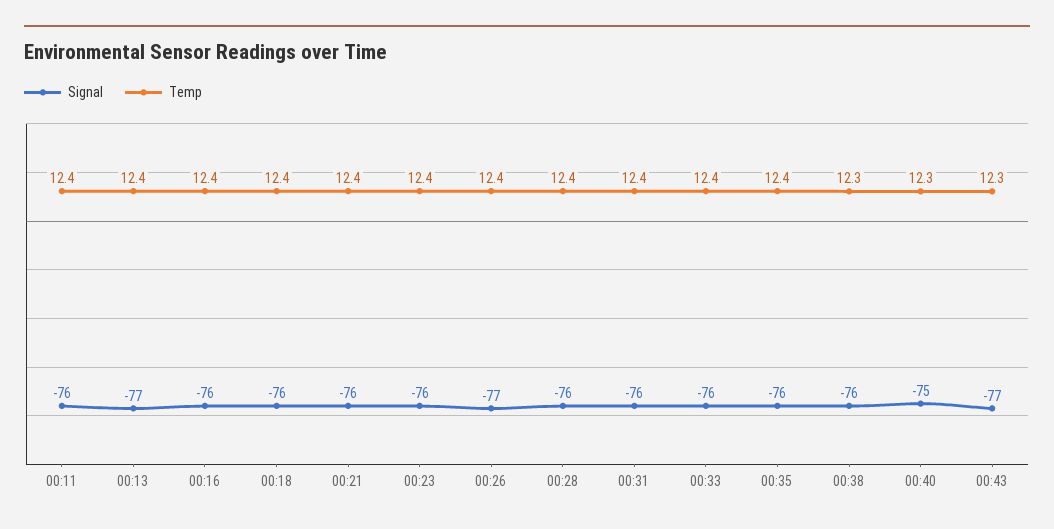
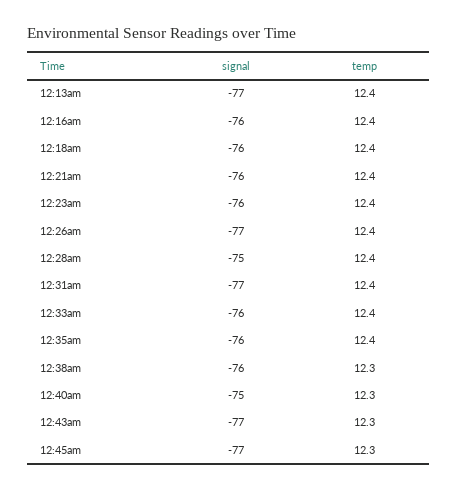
Signal, 00:11: -76 -> none
Temp, 00:11: 12.4 -> none
Signal, 00:28: -76 -> -75
Signal, 00:31: -76 -> -77
Signal, 12:45am: none -> -77
Temp, 12:45am: none -> 12.3

